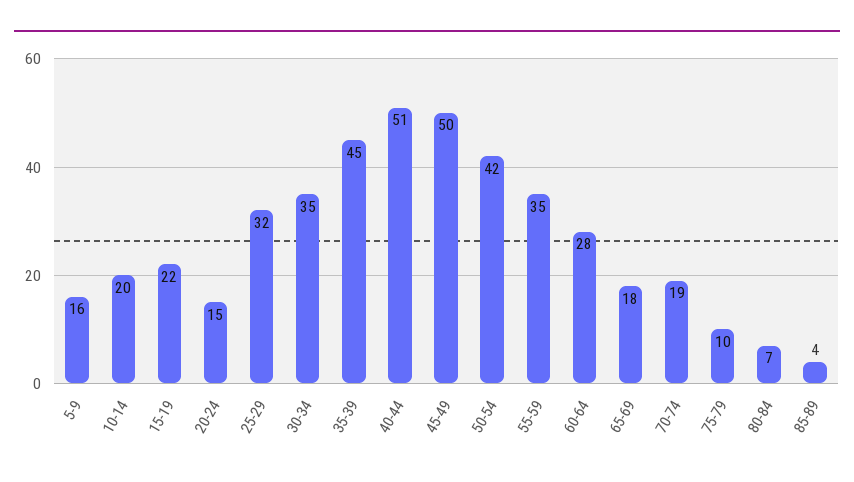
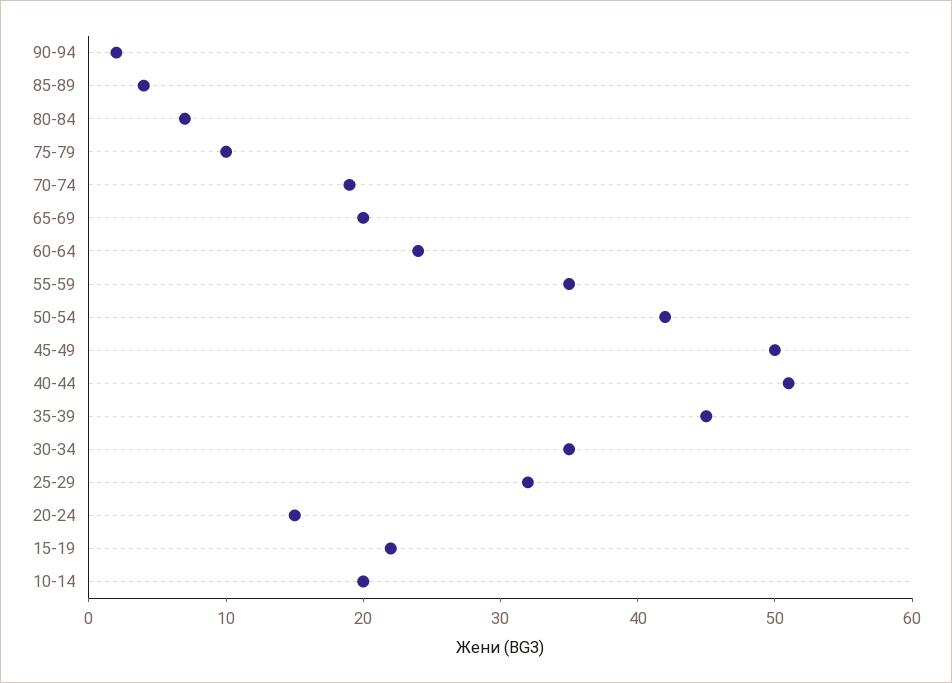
5-9: 16 -> none
60-64: 28 -> 24
65-69: 18 -> 20
90-94: none -> 2

